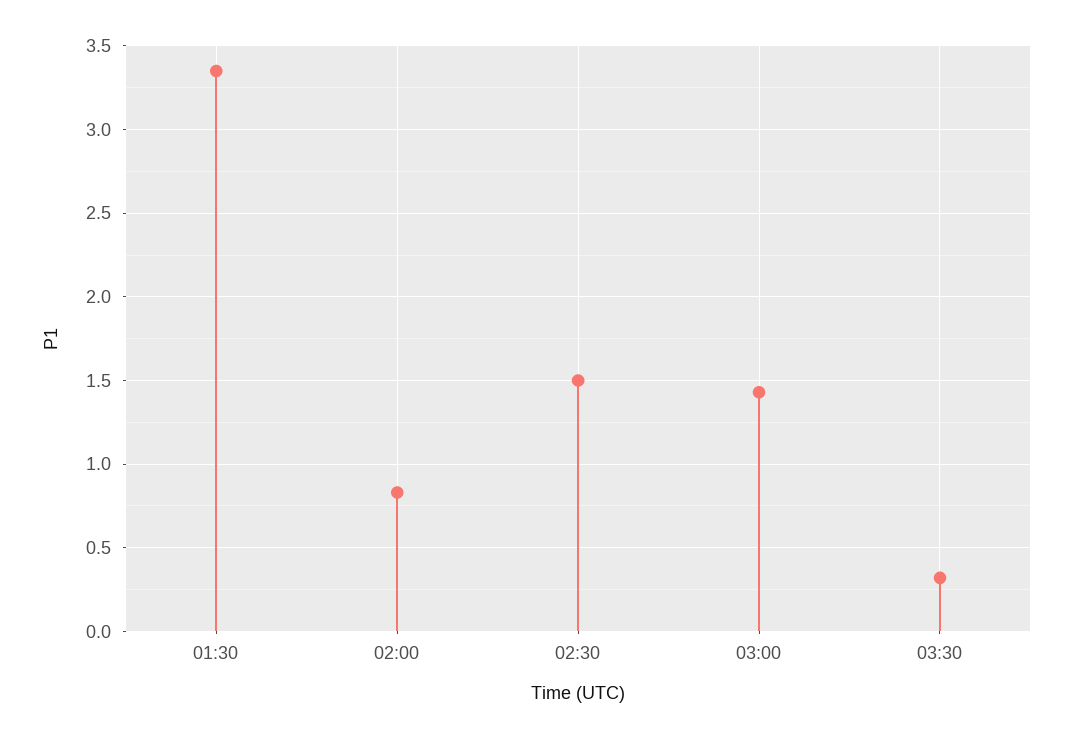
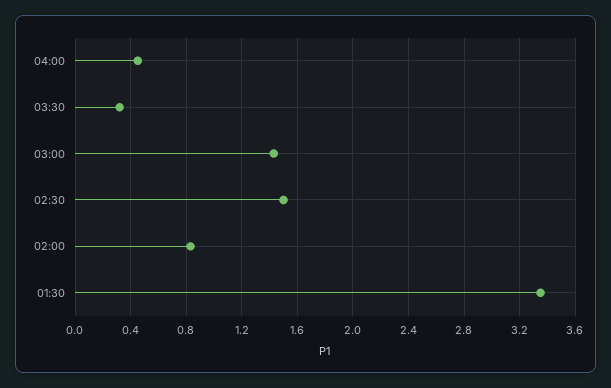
04:00: none -> 0.45

